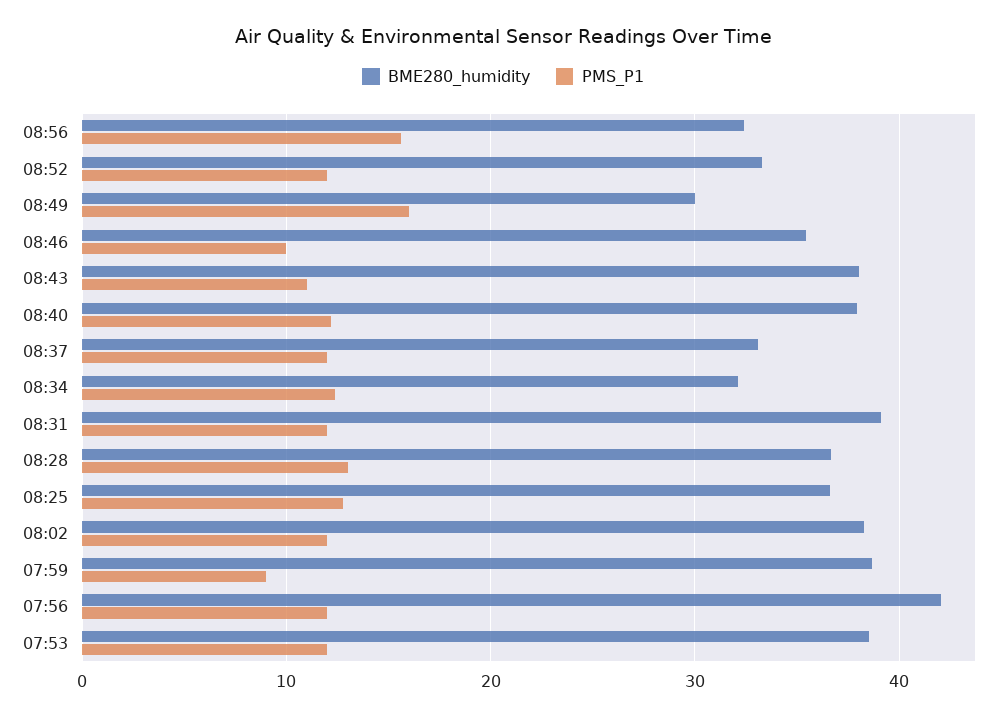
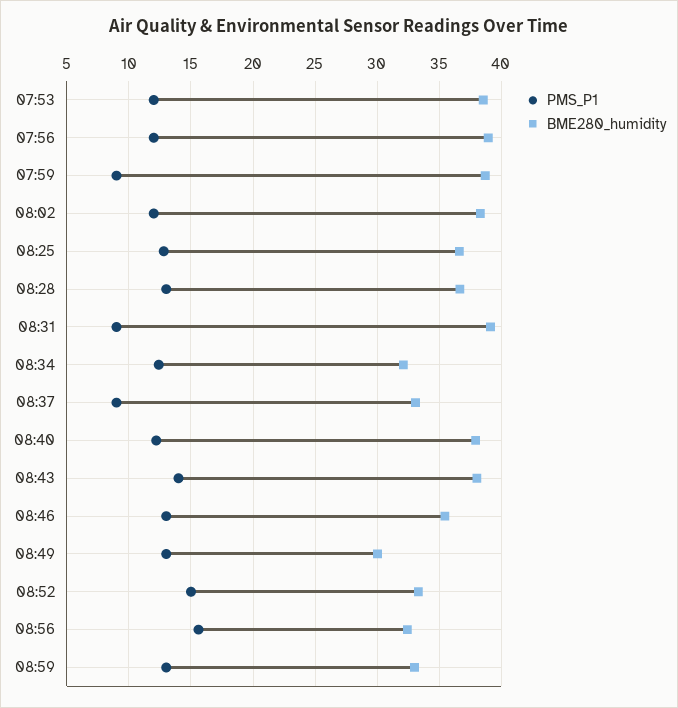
PMS_P1, 08:52: 12 -> 15
PMS_P1, 08:49: 16 -> 13
PMS_P1, 08:46: 10 -> 13
PMS_P1, 08:43: 11 -> 14
PMS_P1, 08:37: 12 -> 9
PMS_P1, 08:31: 12 -> 9
BME280_humidity, 07:56: 42 -> 39
PMS_P1, 08:59: none -> 13
BME280_humidity, 08:59: none -> 33

